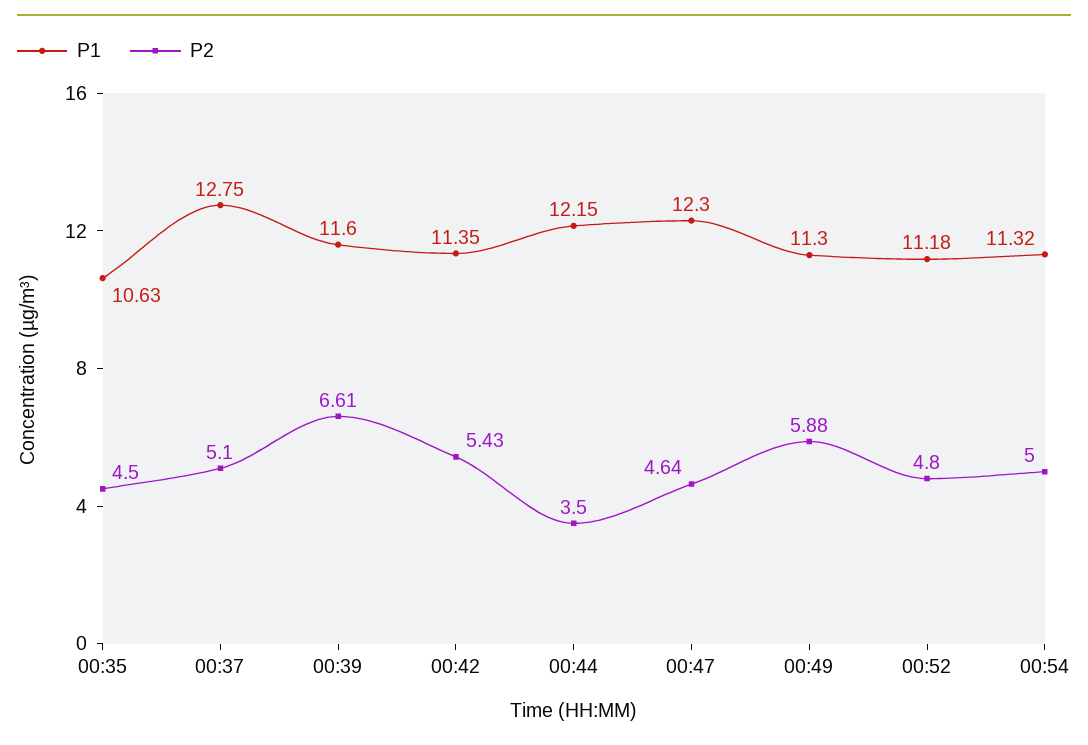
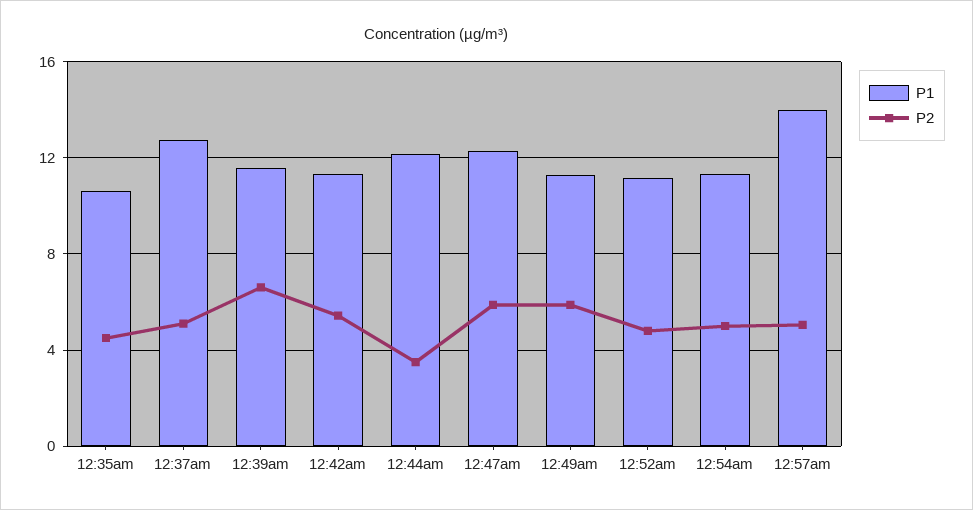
P2, 00:47: 4.64 -> 6
P1, 12:57am: none -> 14
P2, 12:57am: none -> 5

